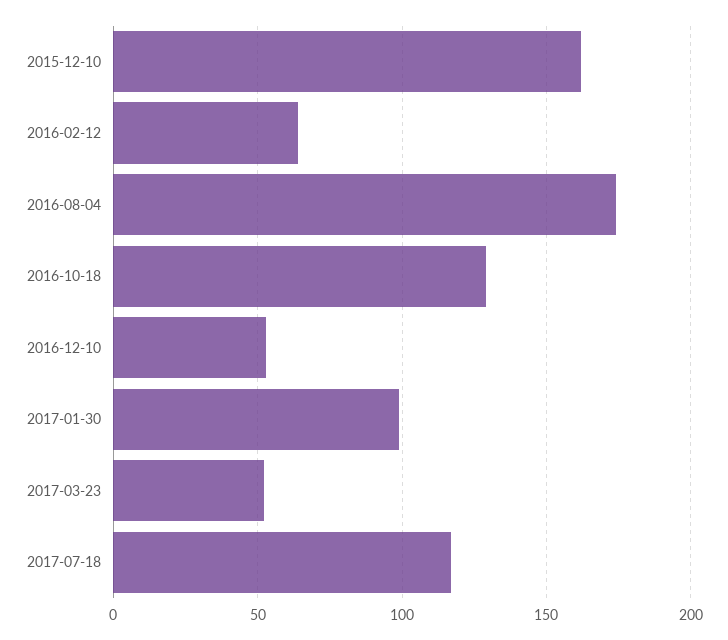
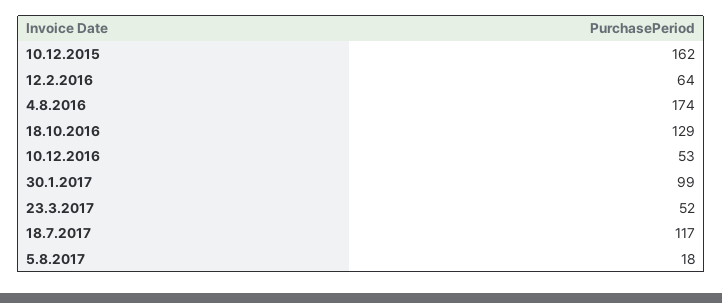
5.8.2017: none -> 18

